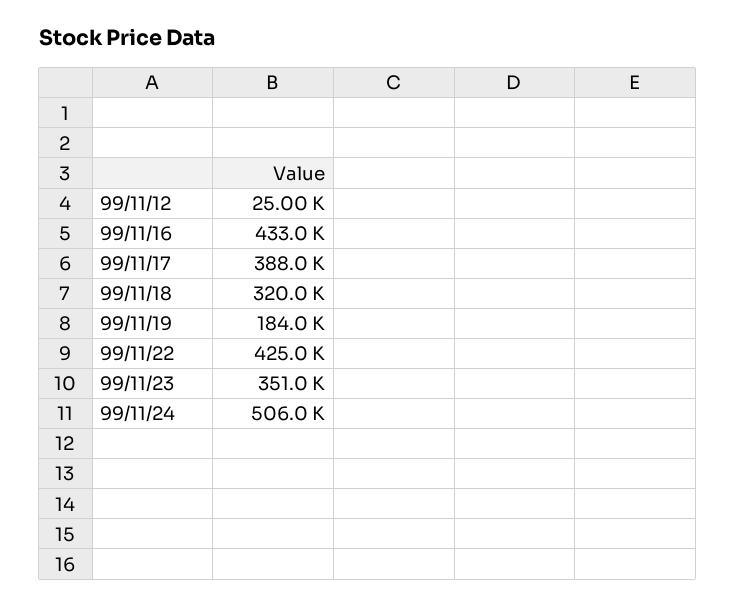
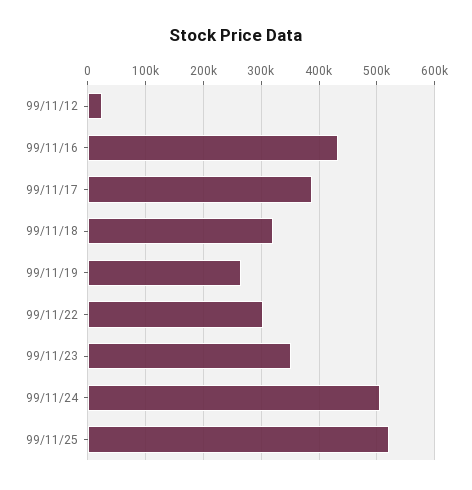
99/11/19: 184000 -> 260000
99/11/22: 425000 -> 300000
99/11/25: none -> 520000

